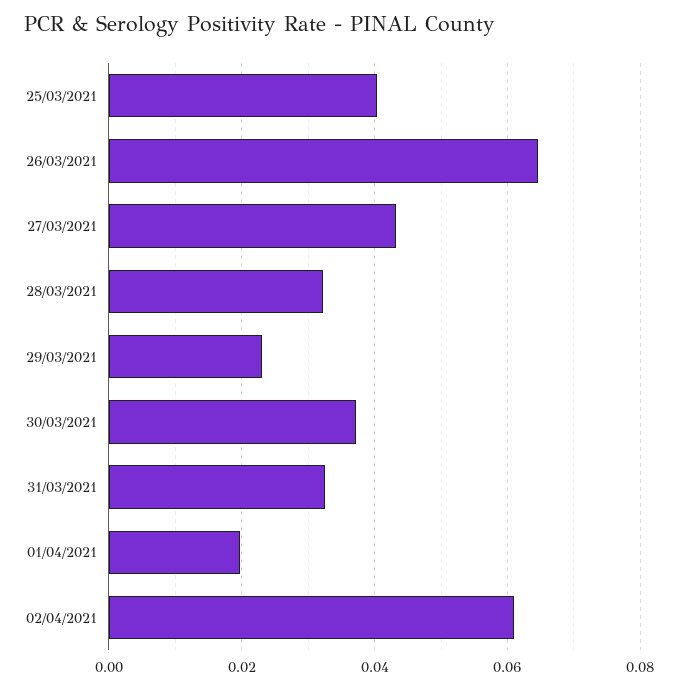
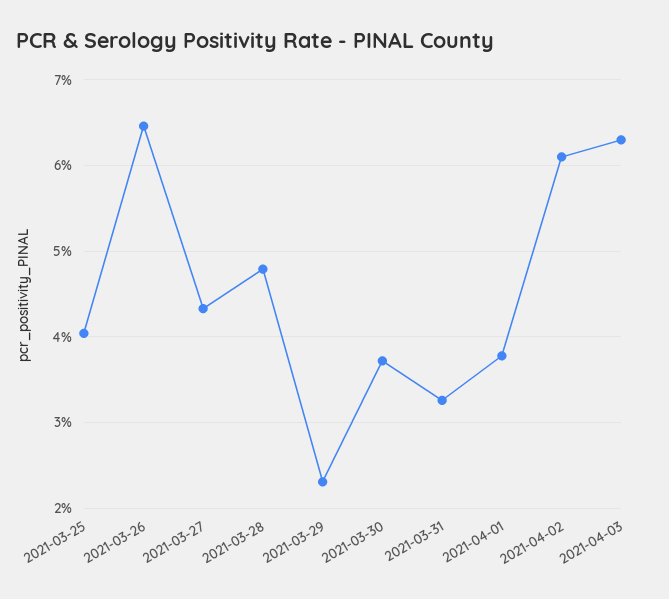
28/03/2021: 0.032 -> 0.048
01/04/2021: 0.02 -> 0.038
2021-04-03: none -> 0.063

